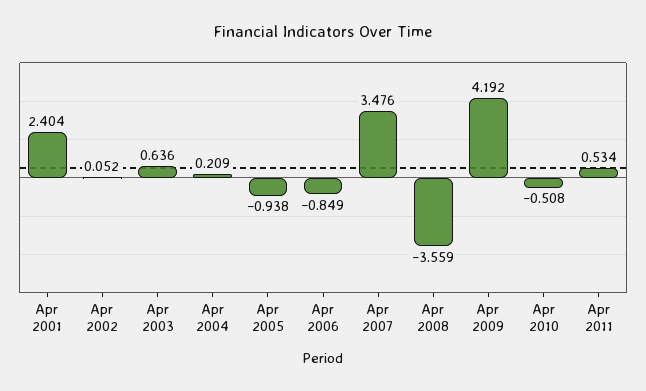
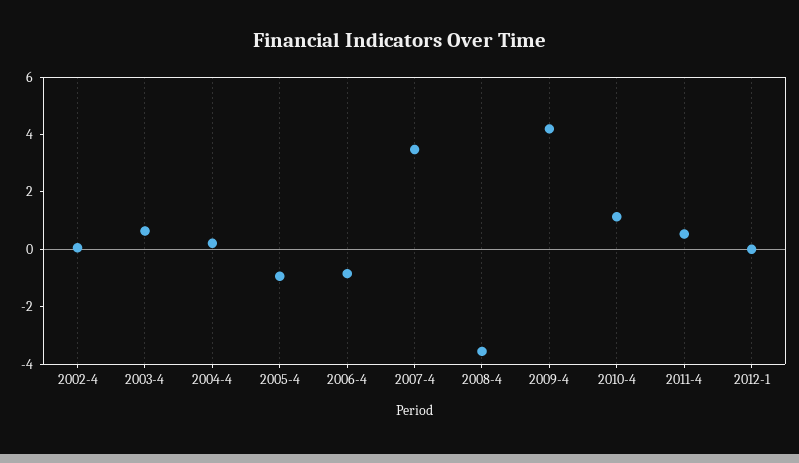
Apr 2001: 2.404 -> none
Apr 2010: -0.508 -> 1
2012-1: none -> 0

